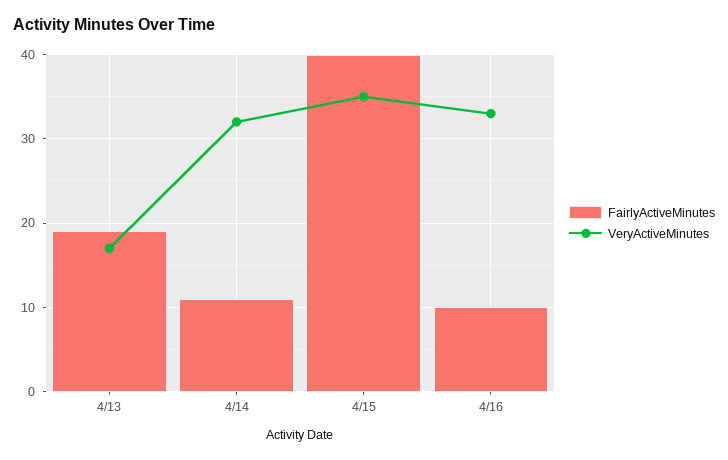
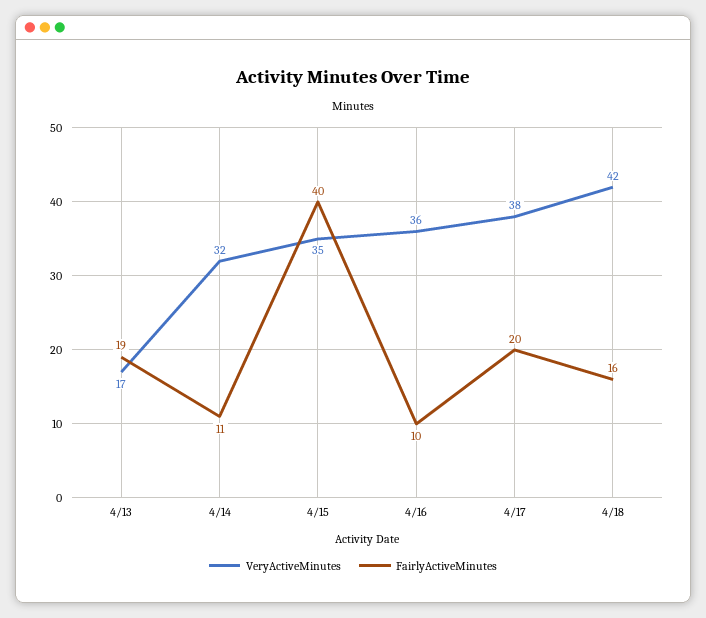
VeryActiveMinutes, 4/16: 33 -> 36
VeryActiveMinutes, 4/17: none -> 38
FairlyActiveMinutes, 4/17: none -> 20
VeryActiveMinutes, 4/18: none -> 42
FairlyActiveMinutes, 4/18: none -> 16

